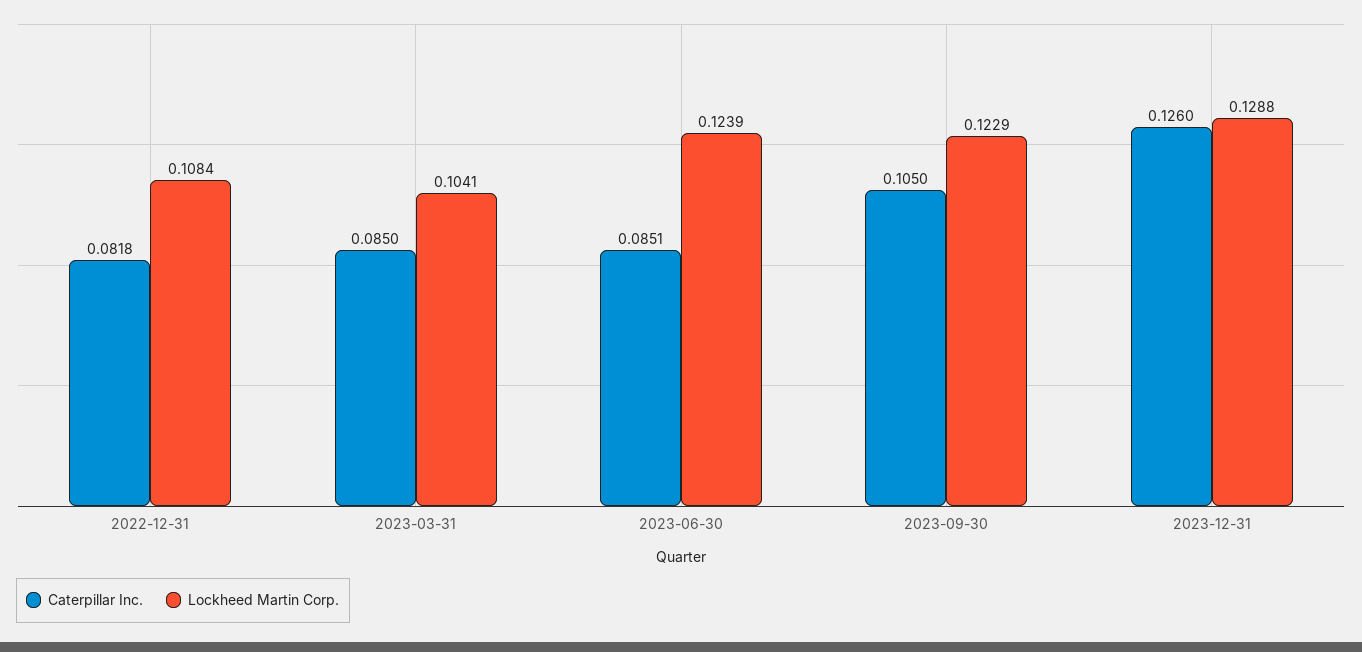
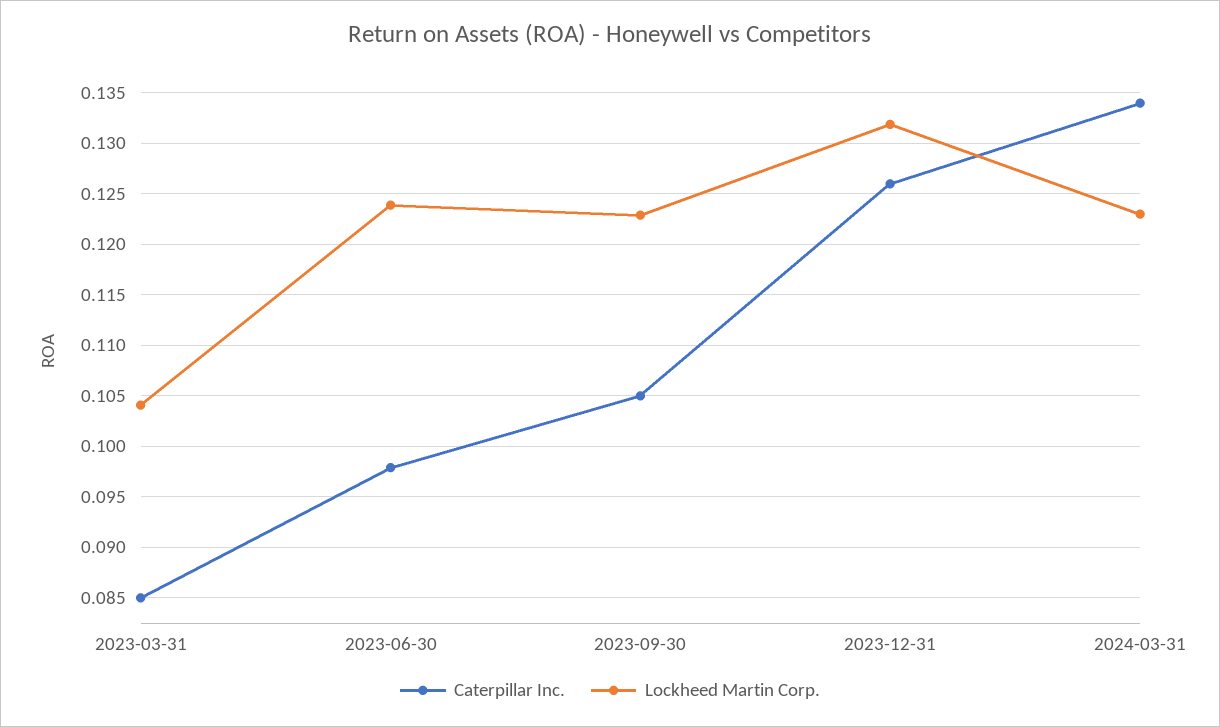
Caterpillar Inc., 2022-12-31: 0.0818 -> none
Lockheed Martin Corp., 2022-12-31: 0.1084 -> none
Caterpillar Inc., 2023-06-30: 0.0851 -> 0.098
Lockheed Martin Corp., 2023-12-31: 0.1288 -> 0.132
Caterpillar Inc., 2024-03-31: none -> 0.134
Lockheed Martin Corp., 2024-03-31: none -> 0.123

